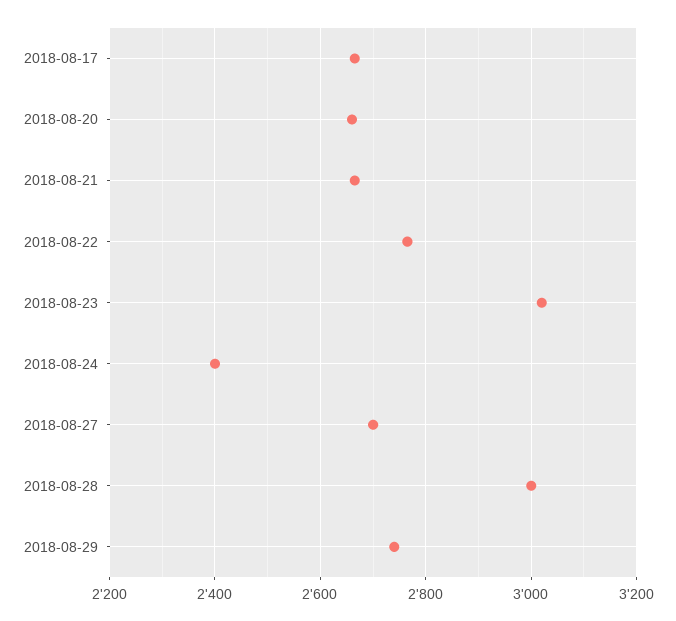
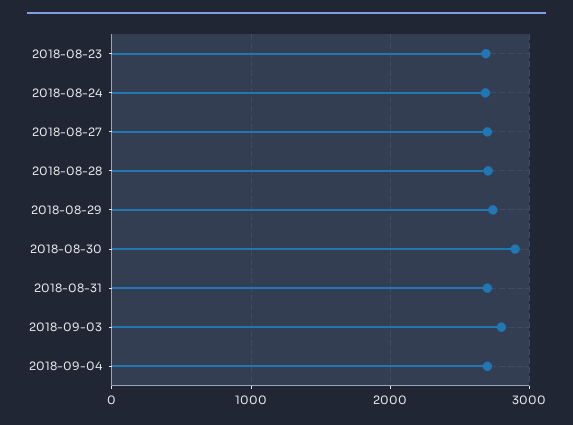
2018-08-17: 2660 -> none
2018-08-20: 2660 -> none
2018-08-21: 2660 -> none
2018-08-22: 2760 -> none
2018-08-23: 3020 -> 2700
2018-08-24: 2400 -> 2700
2018-08-28: 3000 -> 2700
2018-08-30: none -> 2900
2018-08-31: none -> 2700
2018-09-03: none -> 2800
2018-09-04: none -> 2700

